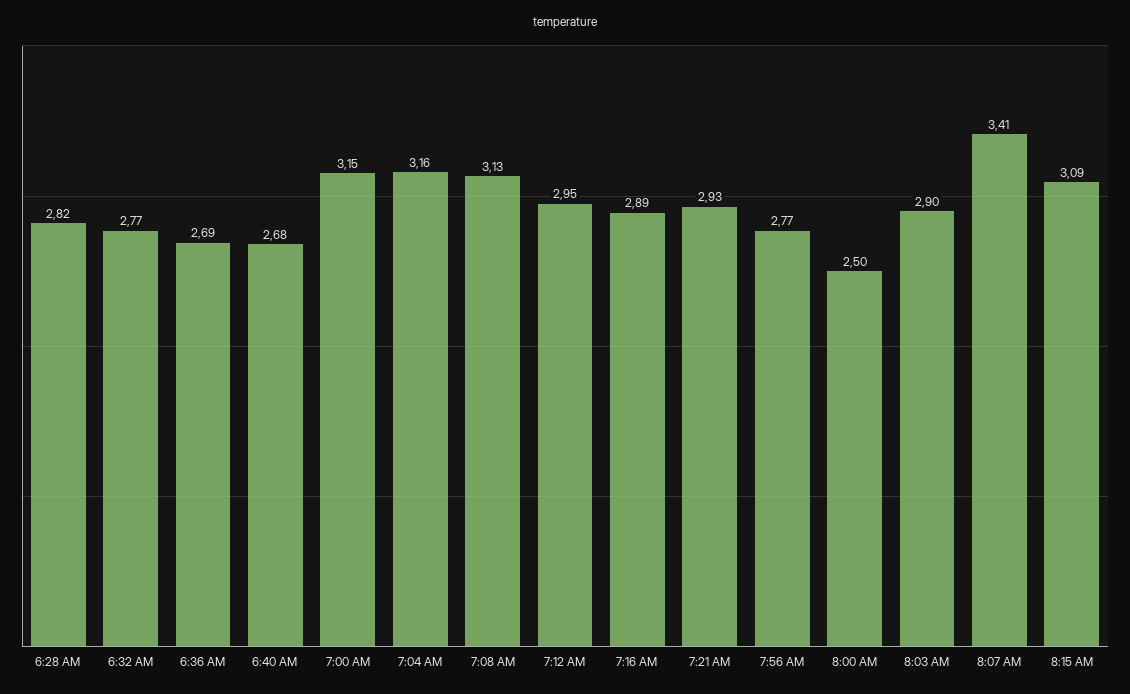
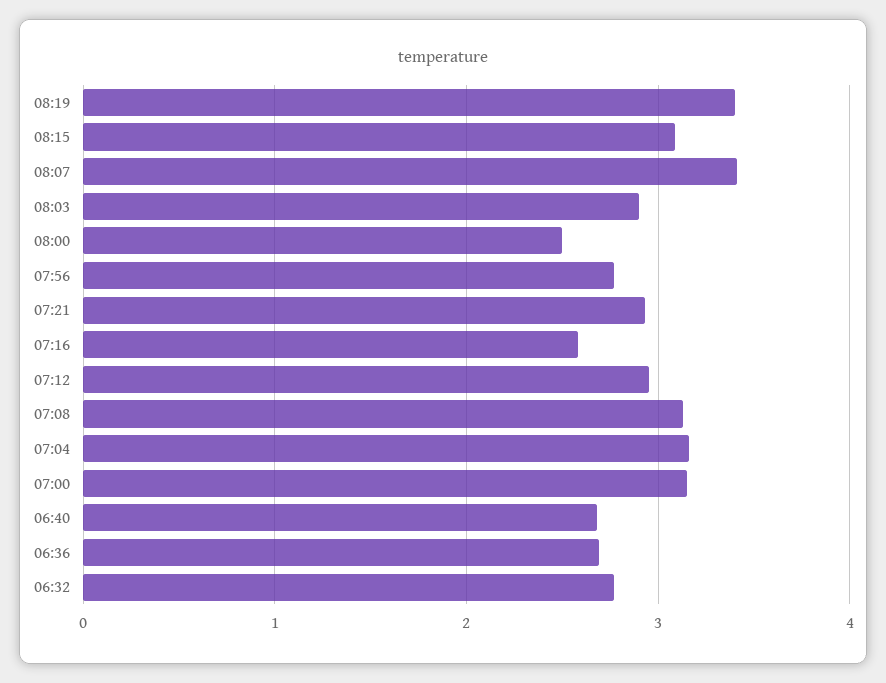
6:28 AM: 2.82 -> none
7:16 AM: 2.89 -> 2.6
08:19: none -> 3.4

